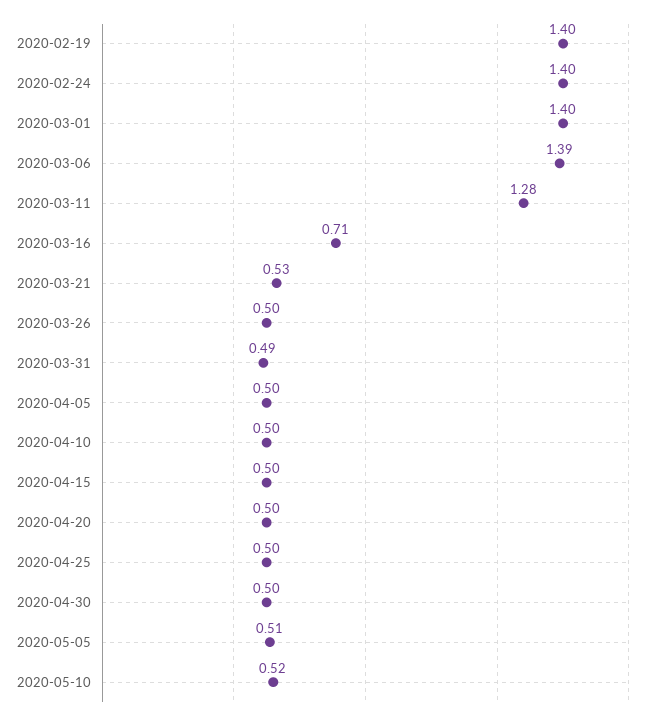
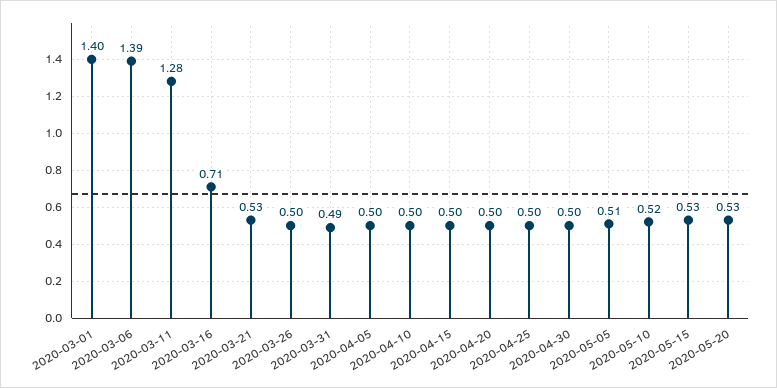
2020-02-19: 1.4 -> none
2020-02-24: 1.4 -> none
2020-05-15: none -> 0.53
2020-05-20: none -> 0.53

